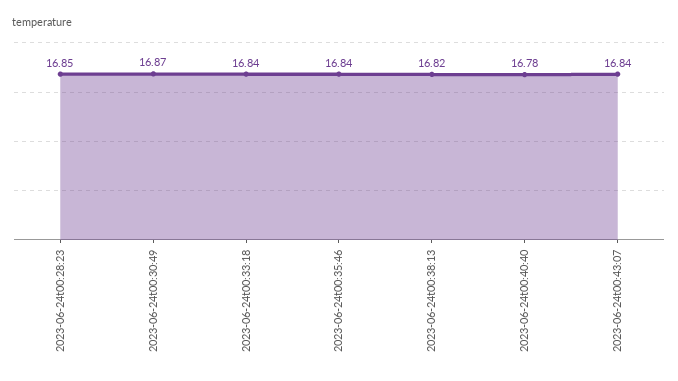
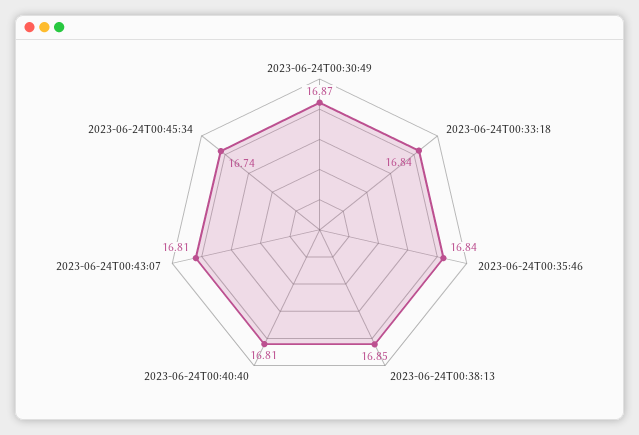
2023-06-24t00:28:23: 16.85 -> none
2023-06-24t00:38:13: 16.82 -> 16.85
2023-06-24t00:40:40: 16.78 -> 16.81
2023-06-24t00:43:07: 16.84 -> 16.81
2023-06-24T00:45:34: none -> 16.74

